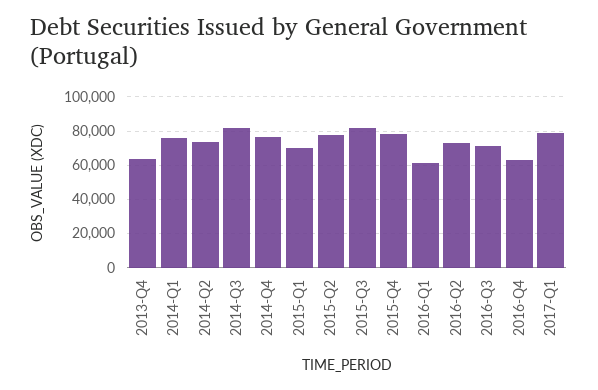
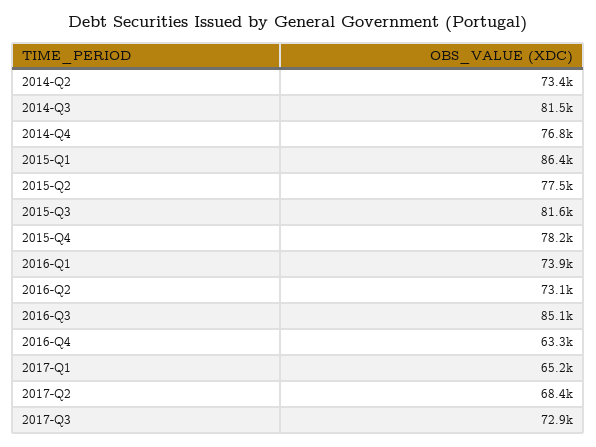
2013-Q4: 65000 -> none
2014-Q1: 75000 -> none
2015-Q1: 70000 -> 86400
2016-Q1: 60000 -> 73900
2016-Q3: 70000 -> 85100
2017-Q1: 80000 -> 65200
2017-Q2: none -> 68400
2017-Q3: none -> 72900

